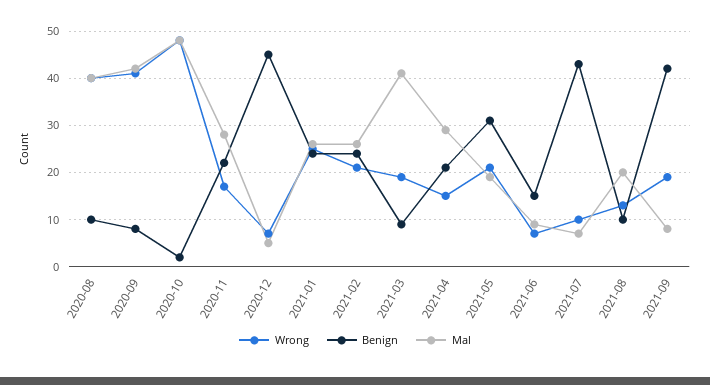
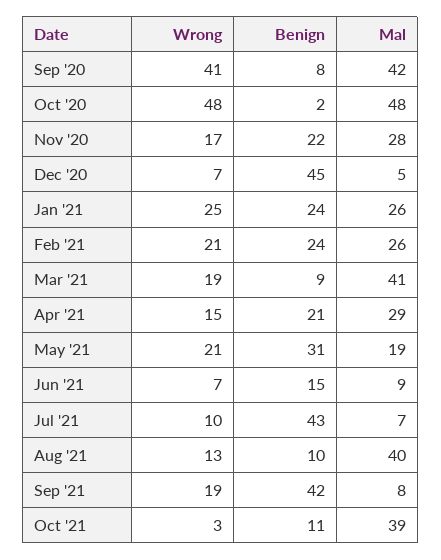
Wrong, 2020-08: 40 -> none
Benign, 2020-08: 10 -> none
Mal, 2020-08: 40 -> none
Mal, 2021-08: 20 -> 40
Wrong, Oct '21: none -> 3
Benign, Oct '21: none -> 11
Mal, Oct '21: none -> 39

